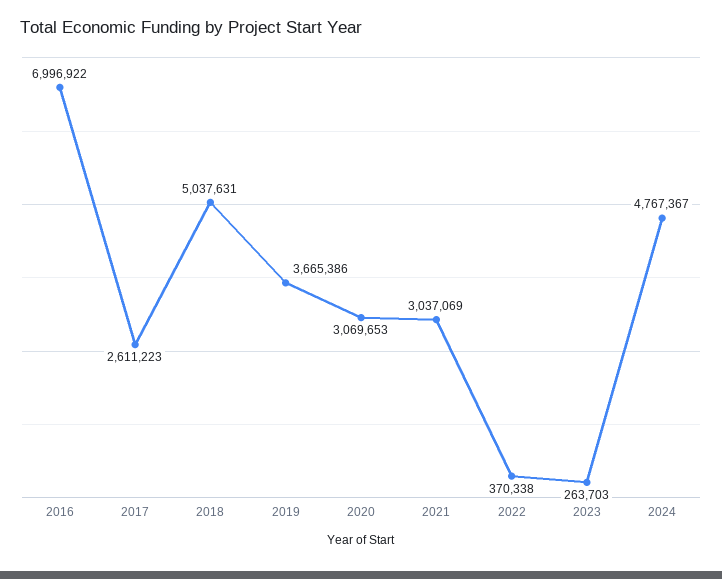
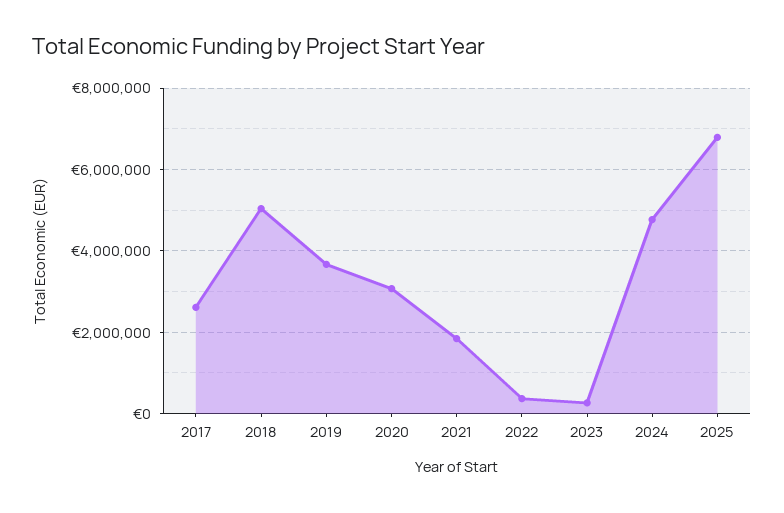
2016: 6996922 -> none
2021: 3037069 -> 1800000
2025: none -> 6800000

